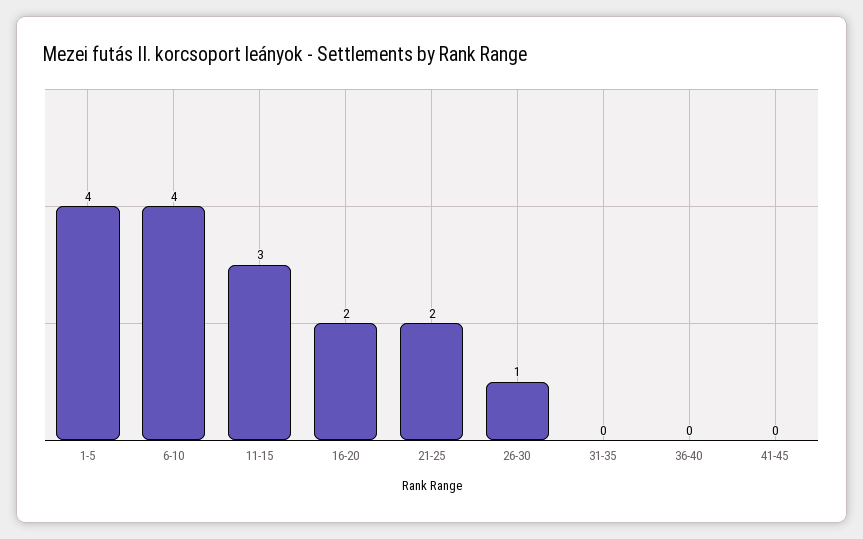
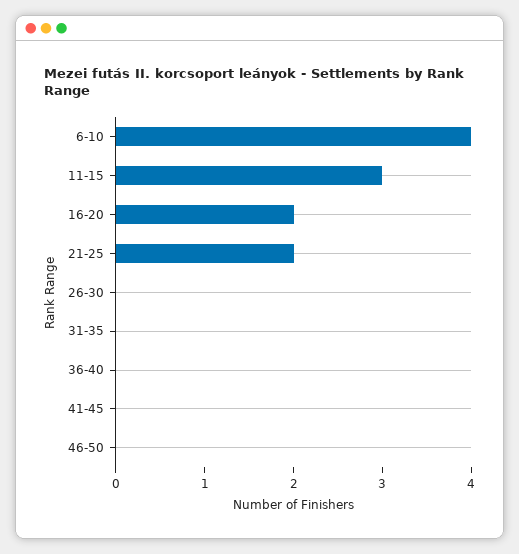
1-5: 4 -> none
26-30: 1 -> 0
46-50: none -> 0

